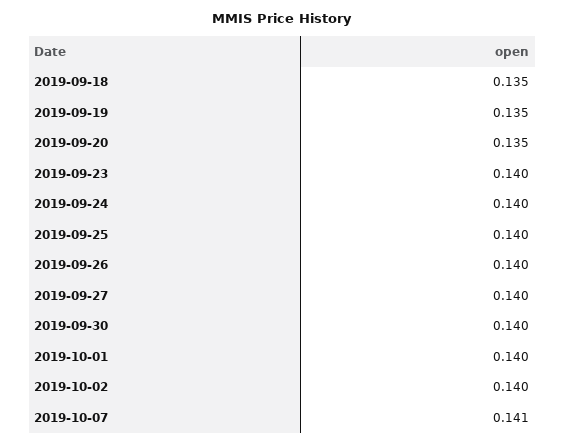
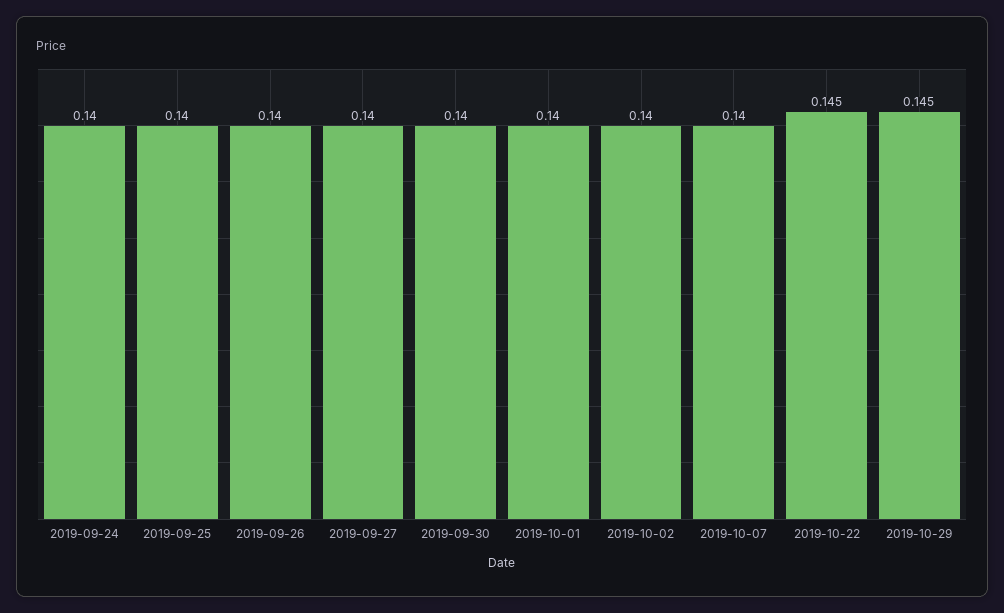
2019-09-18: 0.135 -> none
2019-09-19: 0.135 -> none
2019-09-20: 0.135 -> none
2019-09-23: 0.14 -> none
2019-10-07: 0.141 -> 0.14
2019-10-22: none -> 0.145
2019-10-29: none -> 0.145

